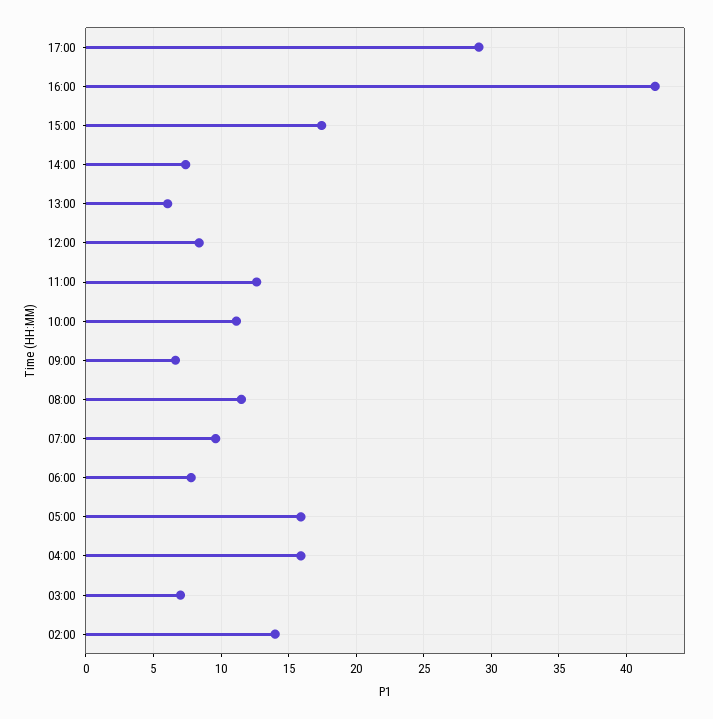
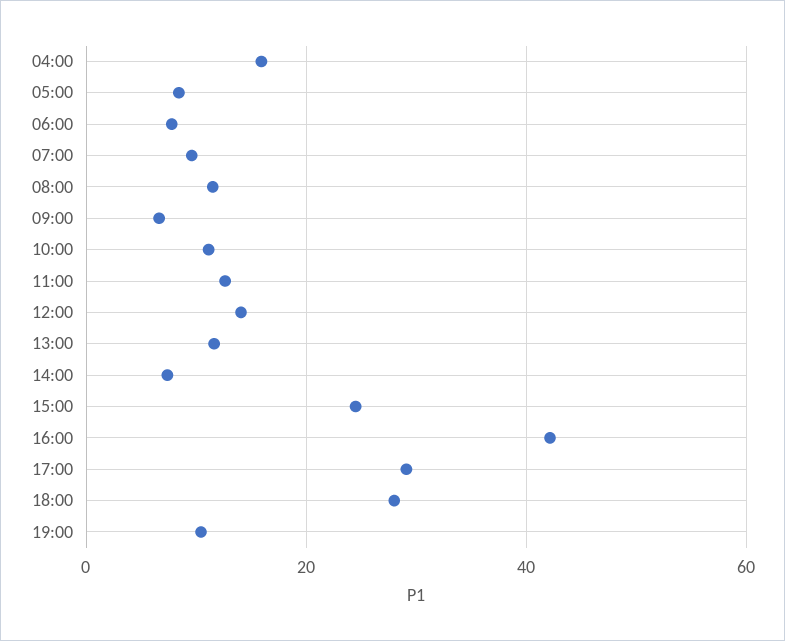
15:00: 17.5 -> 24
13:00: 6 -> 12
12:00: 8.5 -> 14
05:00: 16 -> 8
03:00: 7 -> none
02:00: 14 -> none
18:00: none -> 28
19:00: none -> 10

